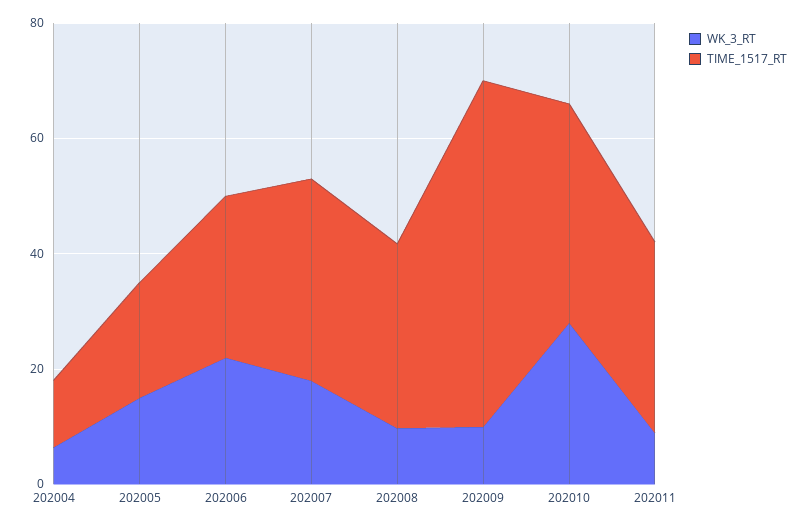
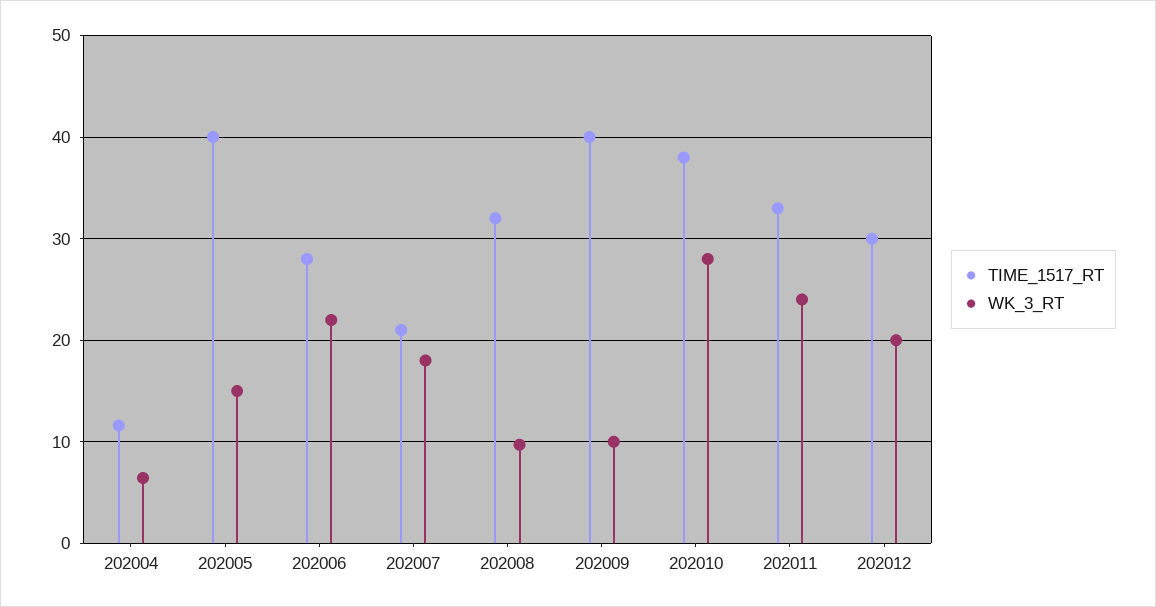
TIME_1517_RT, 202005: 20 -> 40
TIME_1517_RT, 202007: 35 -> 21
TIME_1517_RT, 202009: 60 -> 40
WK_3_RT, 202011: 10 -> 24
TIME_1517_RT, 202012: none -> 30
WK_3_RT, 202012: none -> 20

